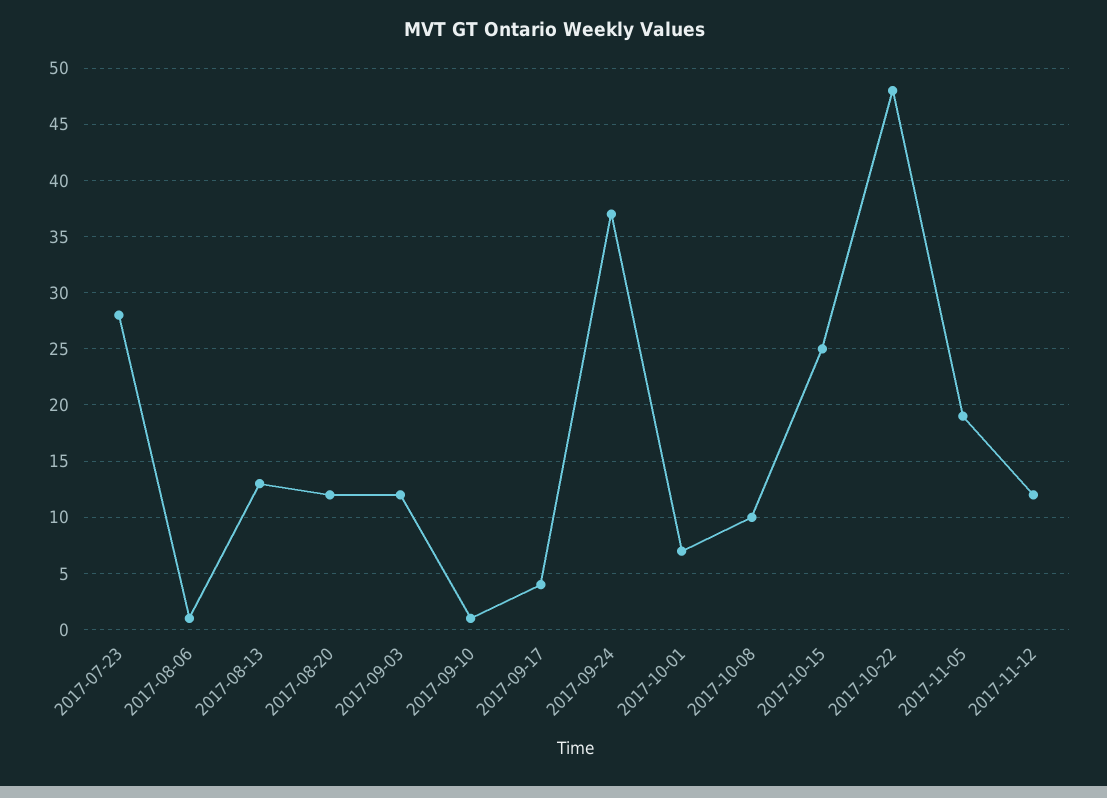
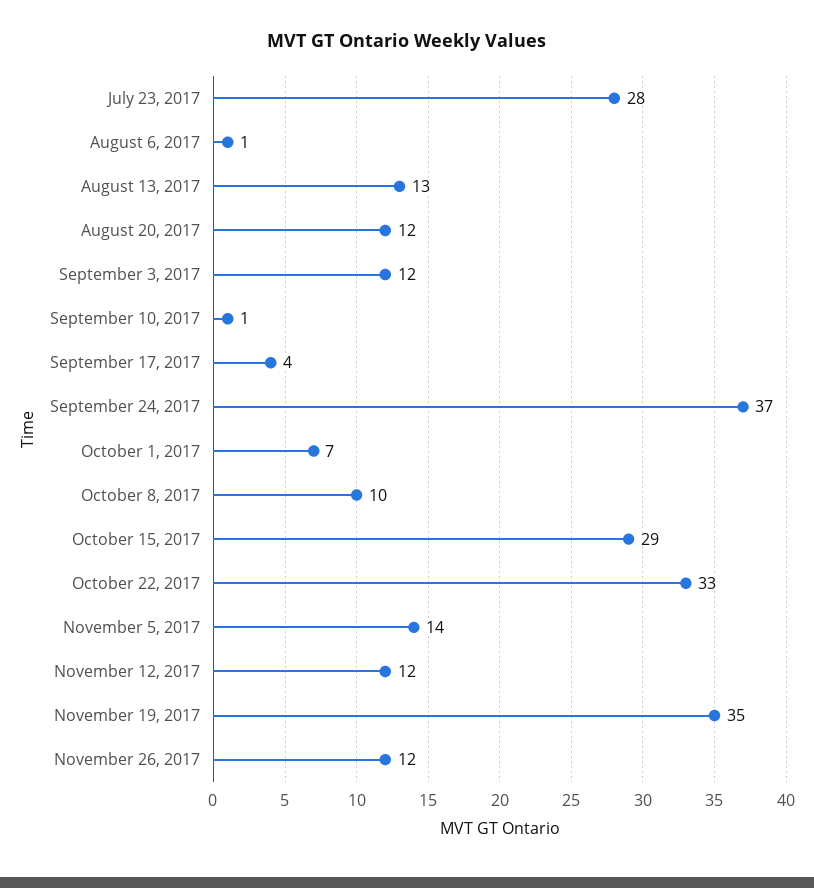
2017-10-15: 25 -> 29
2017-10-22: 48 -> 33
2017-11-05: 19 -> 14
November 19, 2017: none -> 35
November 26, 2017: none -> 12

